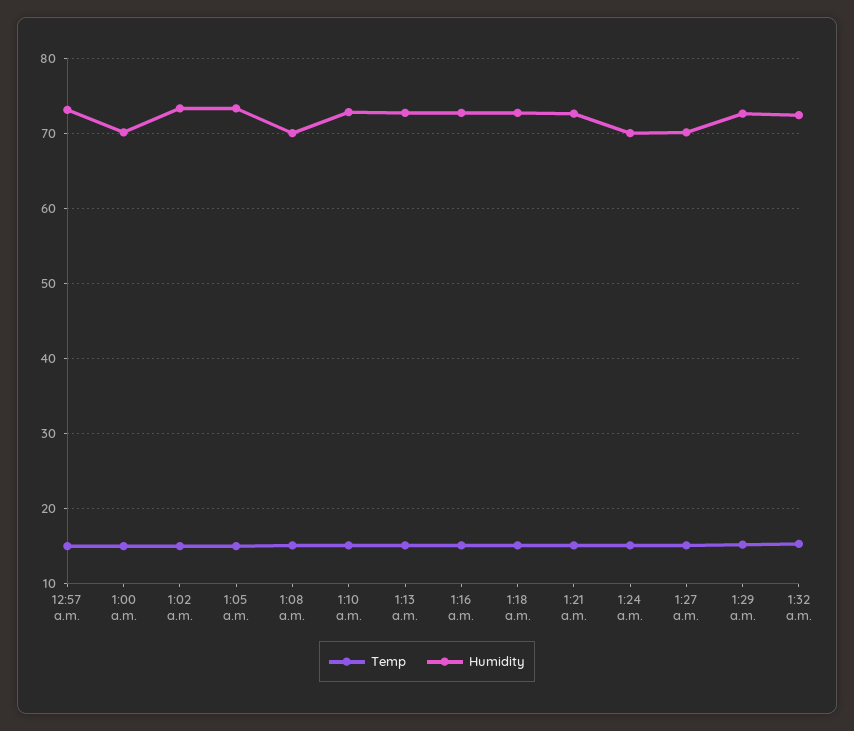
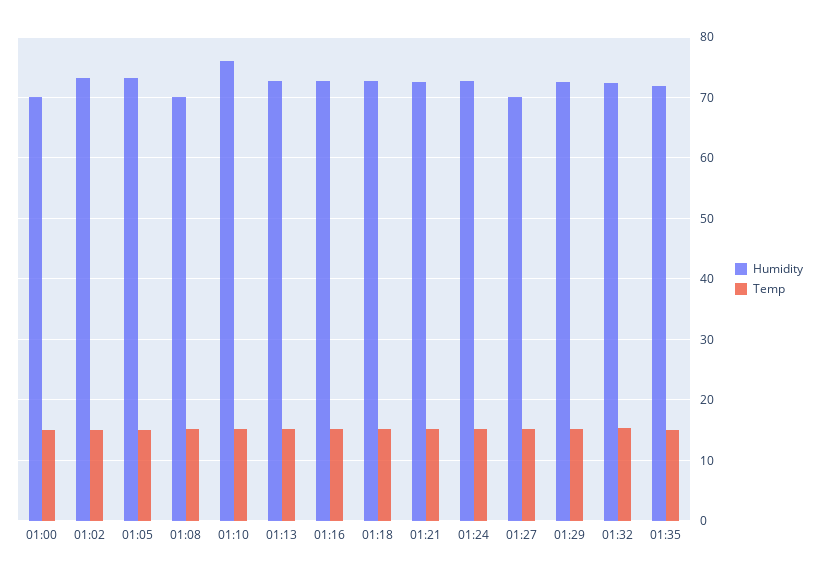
Temp, 12:57 a.m.: 15 -> none
Humidity, 12:57 a.m.: 73 -> none
Humidity, 1:10 a.m.: 73 -> 76
Humidity, 1:24 a.m.: 70 -> 73
Humidity, 01:35: none -> 72
Temp, 01:35: none -> 15

